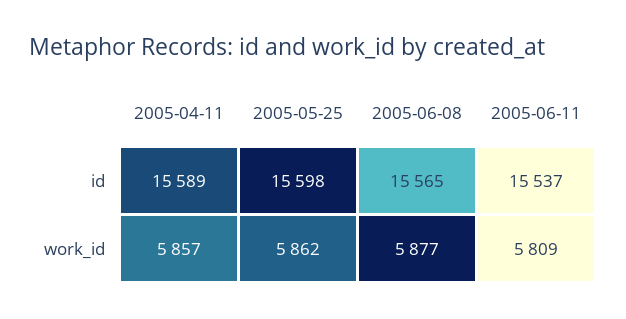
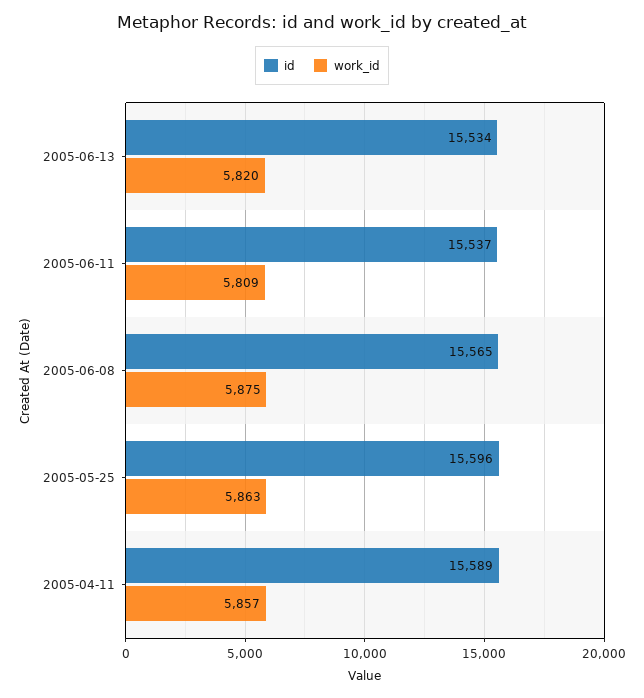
id, 2005-05-25: 15598 -> 15596
work_id, 2005-05-25: 5862 -> 5863
work_id, 2005-06-08: 5877 -> 5875
id, 2005-06-13: none -> 15534
work_id, 2005-06-13: none -> 5820

